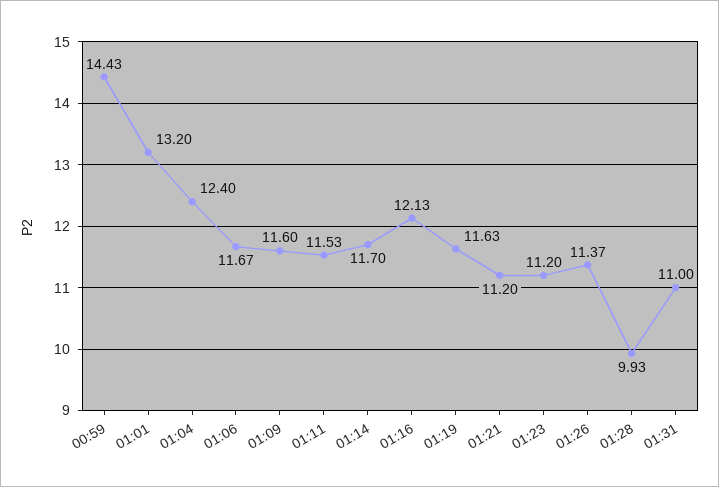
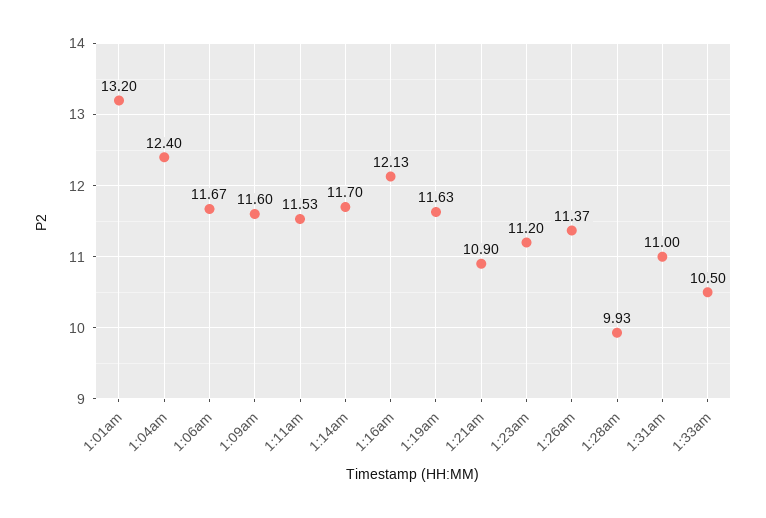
00:59: 14.43 -> none
01:21: 11.2 -> 10.9
1:33am: none -> 10.5

